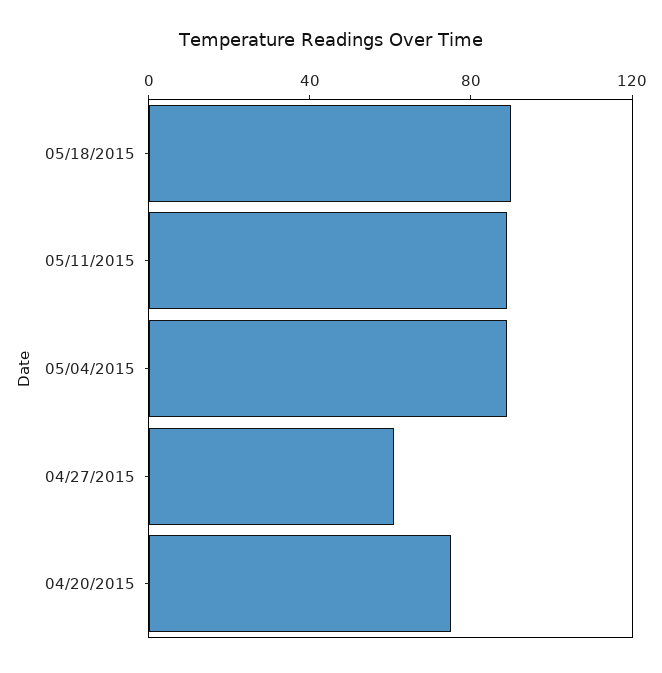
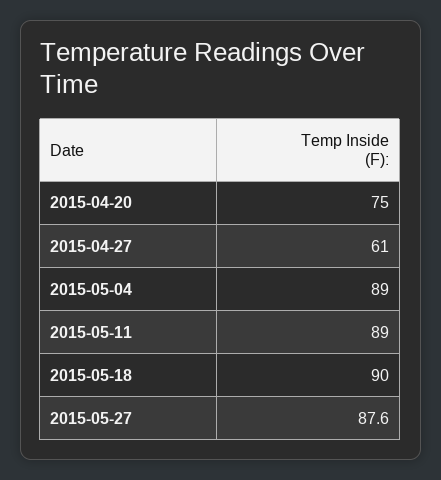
2015-05-27: none -> 87.6

